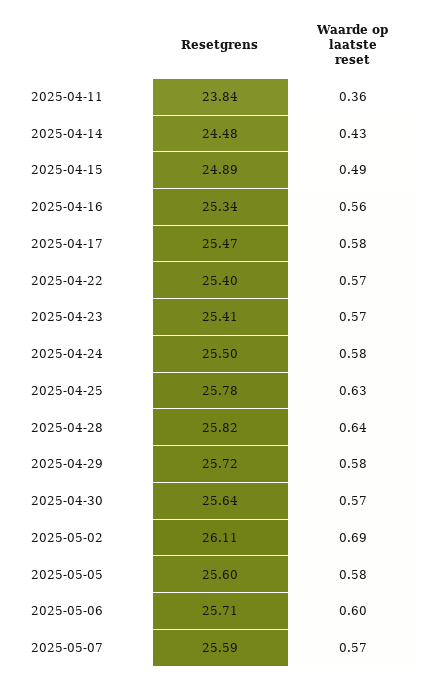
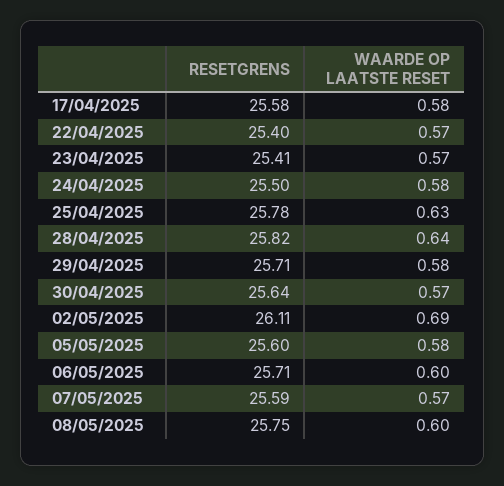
Resetgrens, 2025-04-11: 23.84 -> none
Waarde op laatste reset, 2025-04-11: 0.36 -> none
Resetgrens, 2025-04-14: 24.48 -> none
Waarde op laatste reset, 2025-04-14: 0.43 -> none
Resetgrens, 2025-04-15: 24.89 -> none
Waarde op laatste reset, 2025-04-15: 0.49 -> none
Resetgrens, 2025-04-16: 25.34 -> none
Waarde op laatste reset, 2025-04-16: 0.56 -> none
Resetgrens, 2025-04-17: 25.47 -> 25.58
Resetgrens, 2025-04-29: 25.72 -> 25.71
Resetgrens, 08/05/2025: none -> 25.75
Waarde op laatste reset, 08/05/2025: none -> 0.6

